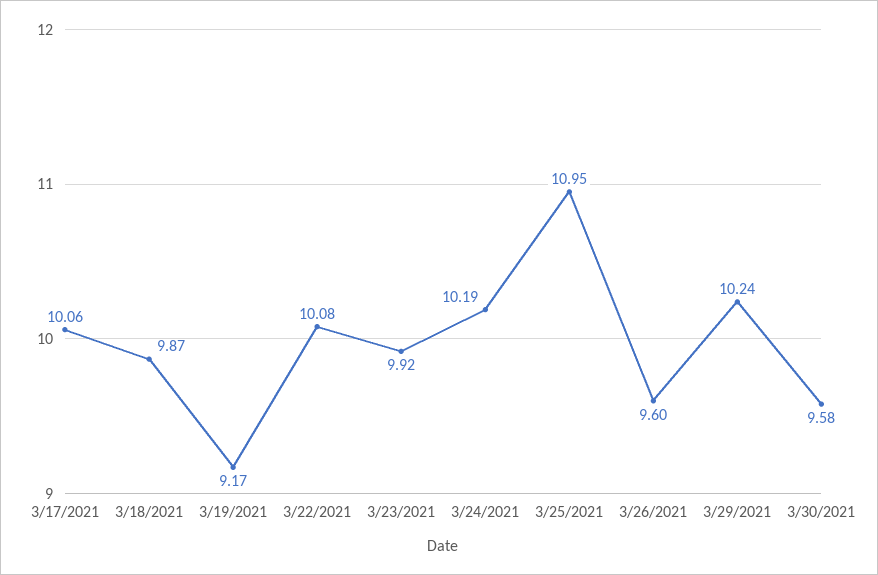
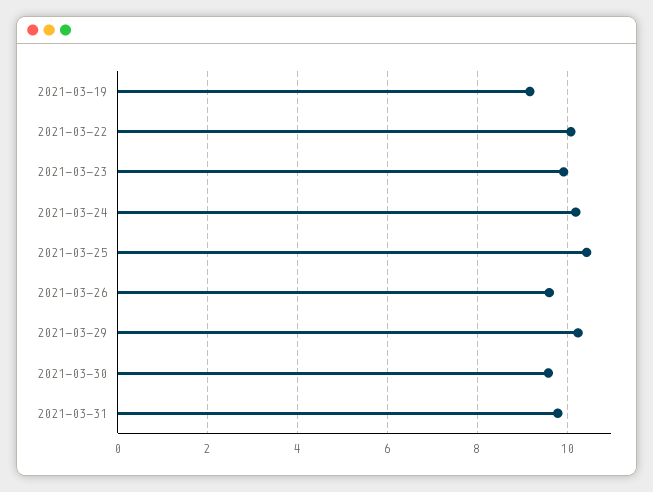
3/17/2021: 10.06 -> none
3/18/2021: 9.87 -> none
3/25/2021: 10.95 -> 10.4
2021-03-31: none -> 9.8

